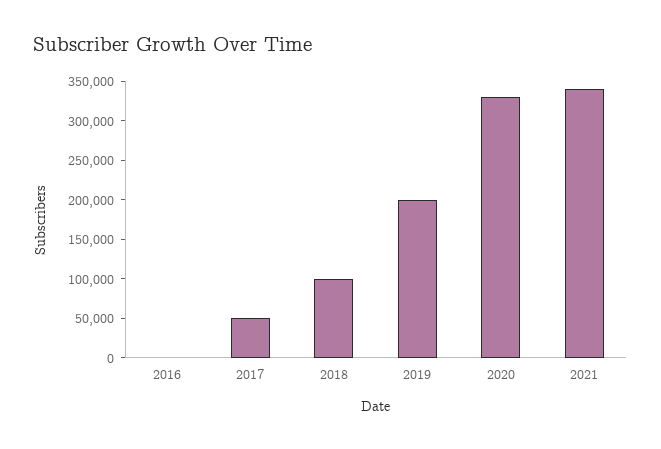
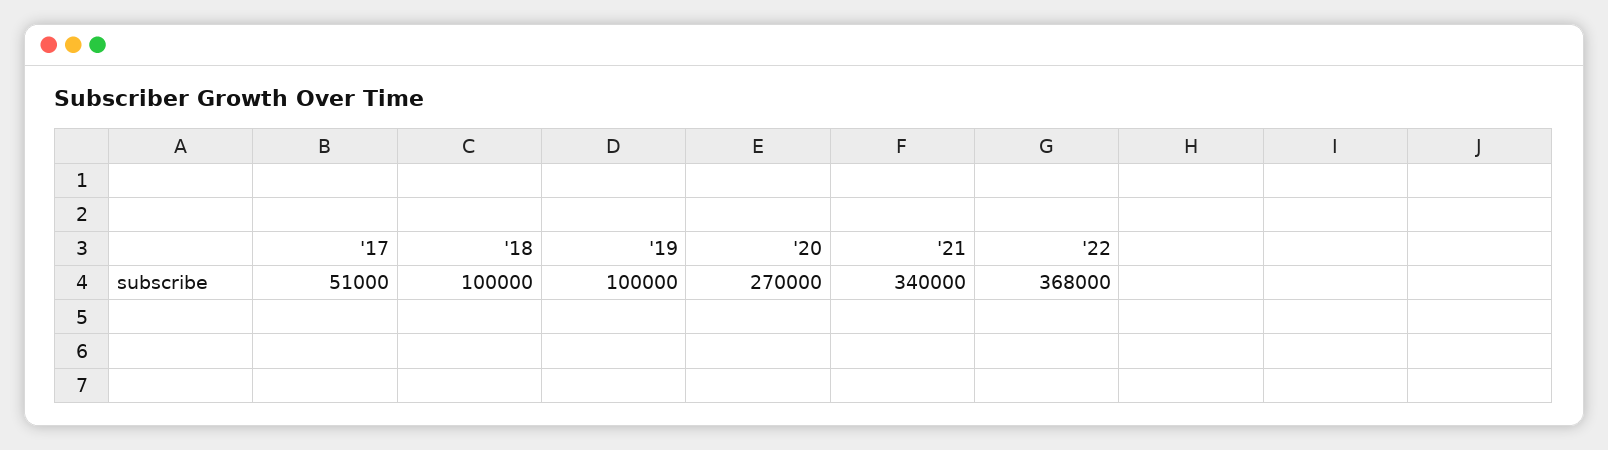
2016: 0 -> none
2019: 200000 -> 100000
2020: 325000 -> 270000
'22: none -> 368000

